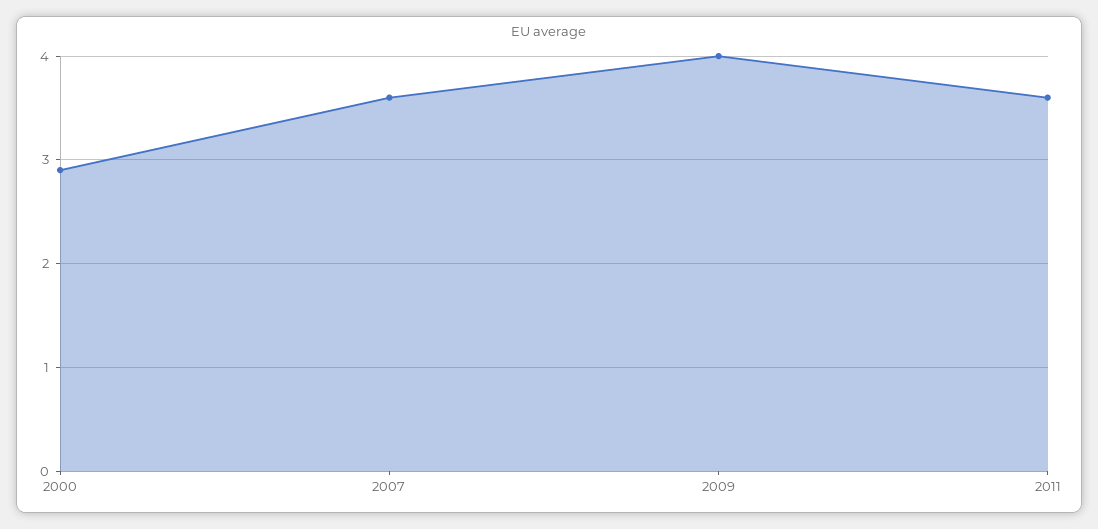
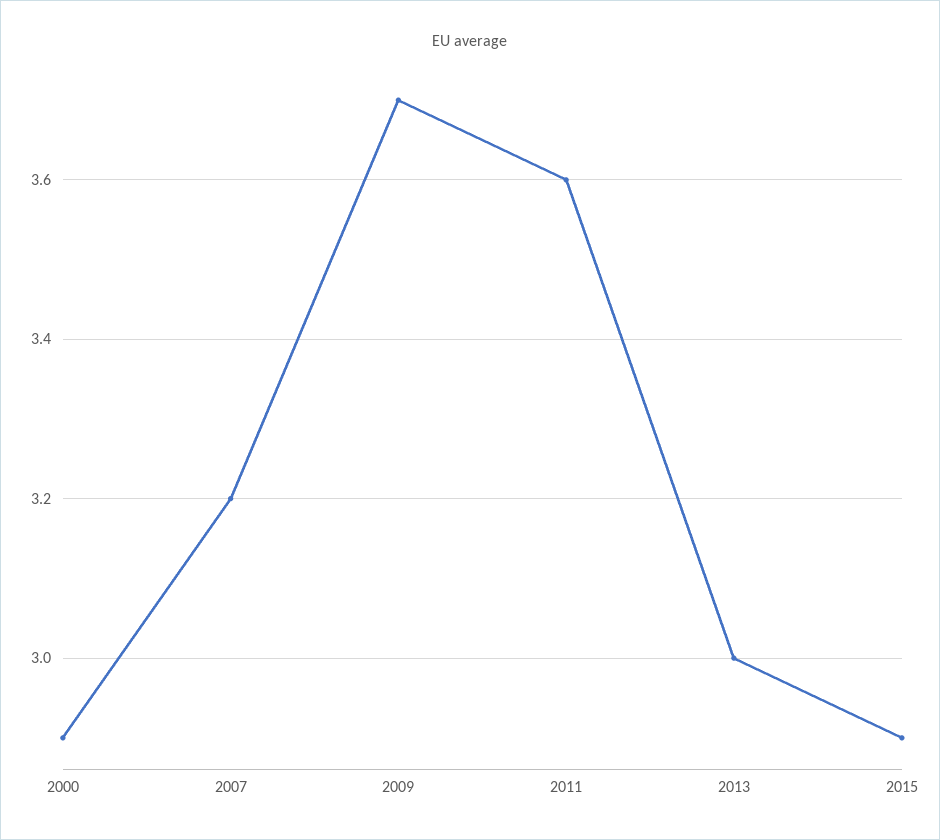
2007: 3.6 -> 3.2
2009: 4 -> 3.7
2013: none -> 3
2015: none -> 2.9

